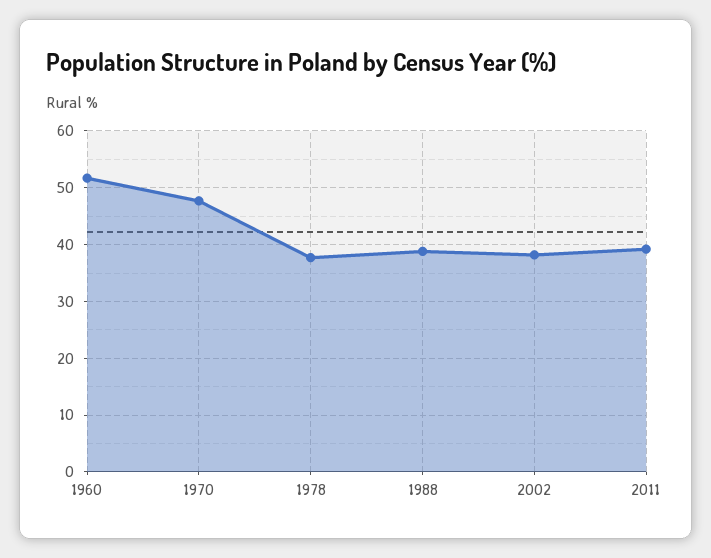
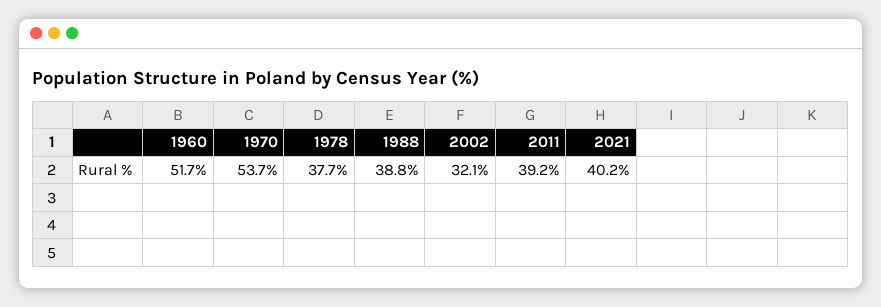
1970: 48 -> 53.7
2002: 38 -> 32.1
2021: none -> 40.2

